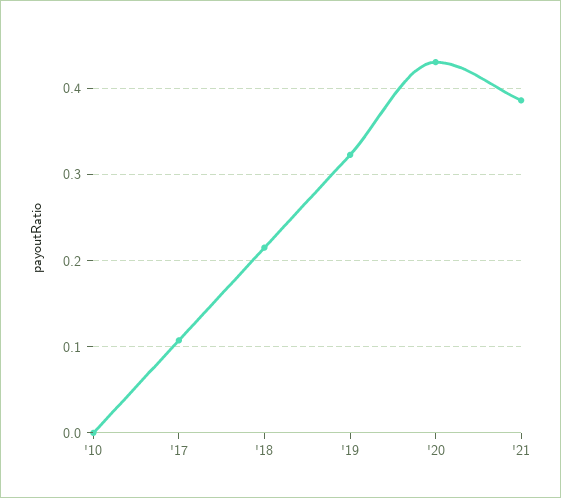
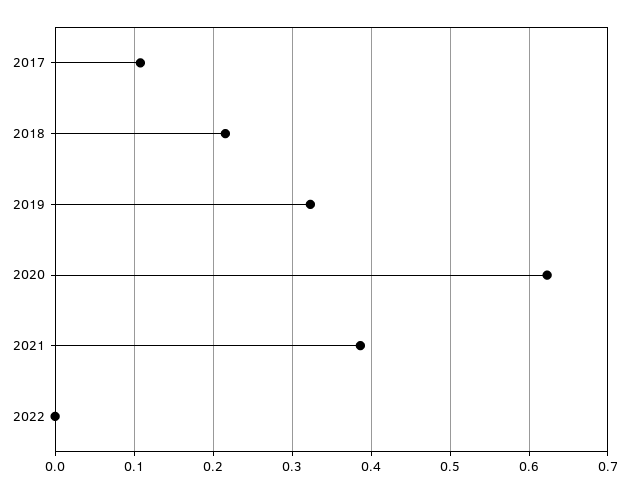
'10: 0 -> none
'20: 0.43 -> 0.62
2022: none -> 0

